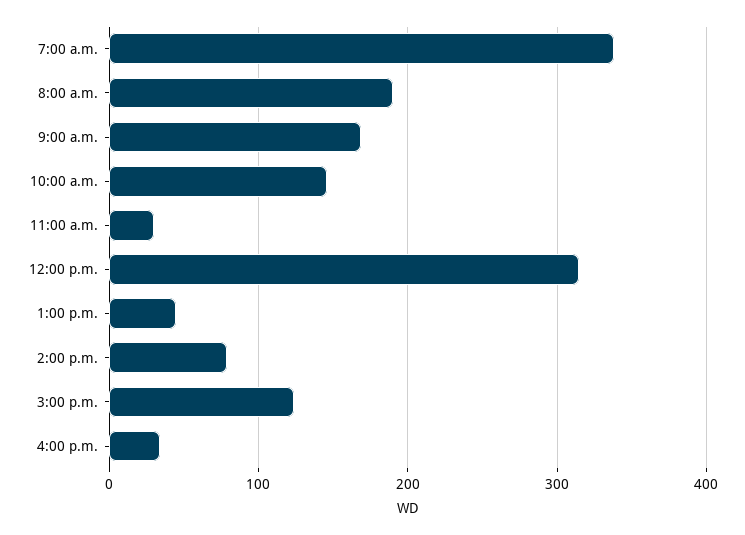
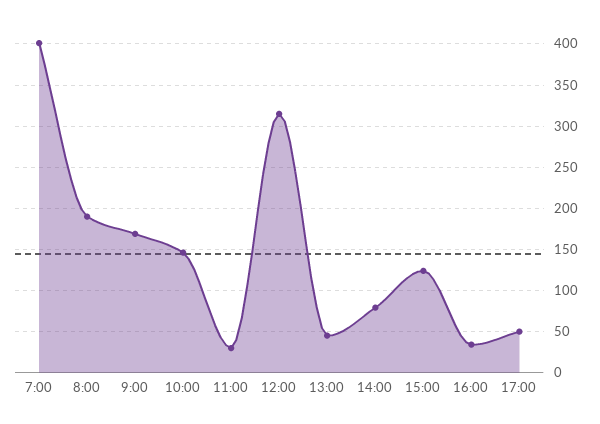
7:00 a.m.: 340 -> 400
17:00: none -> 50

